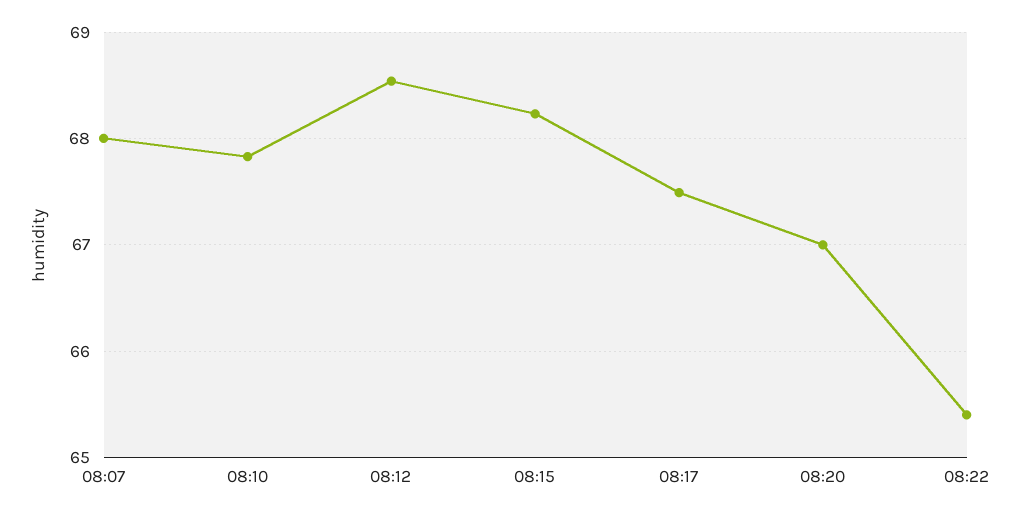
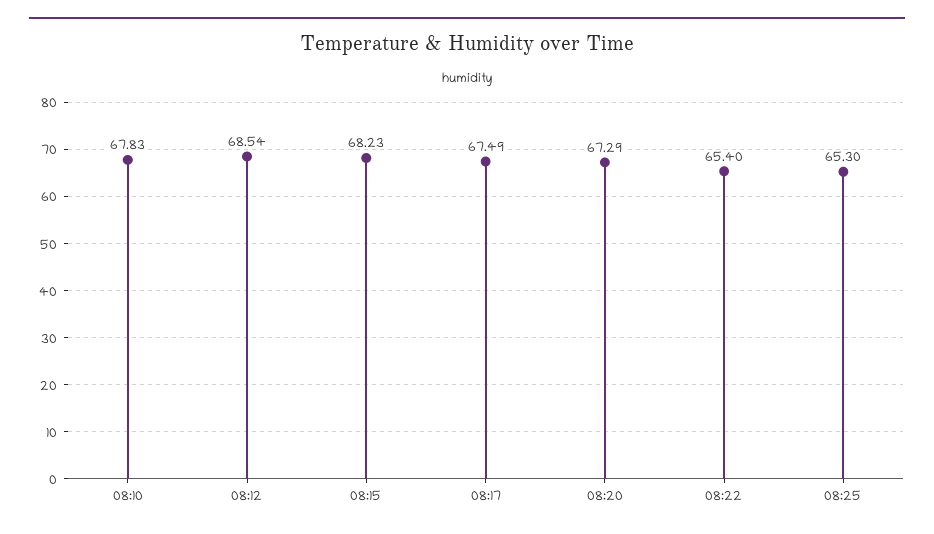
08:07: 68 -> none
08:20: 67 -> 67.29
08:25: none -> 65.3

